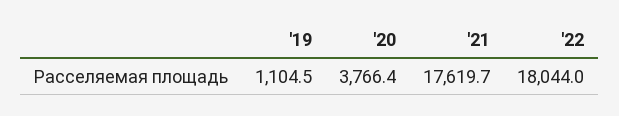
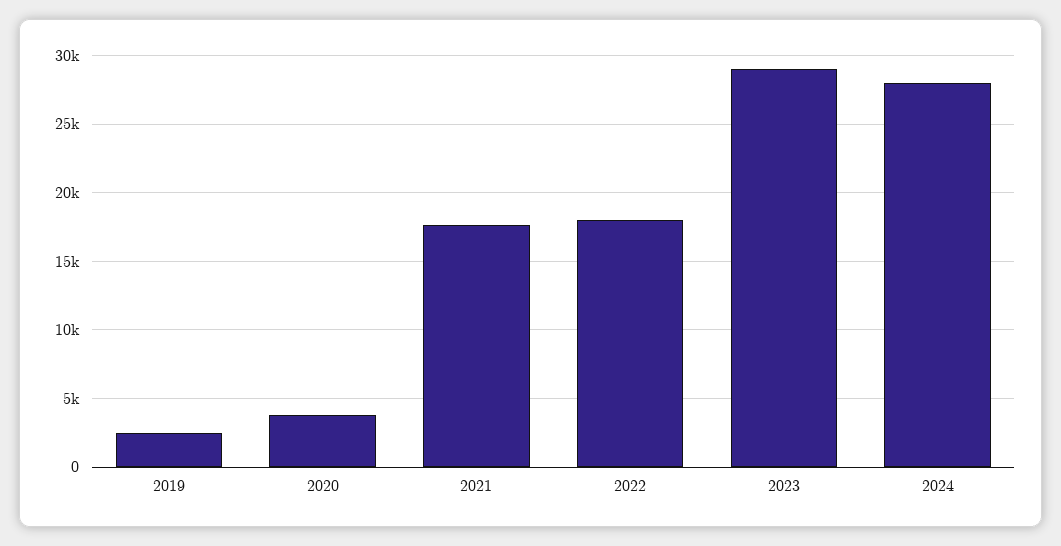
'19: 1104.5 -> 2500
2023: none -> 29000
2024: none -> 28000

